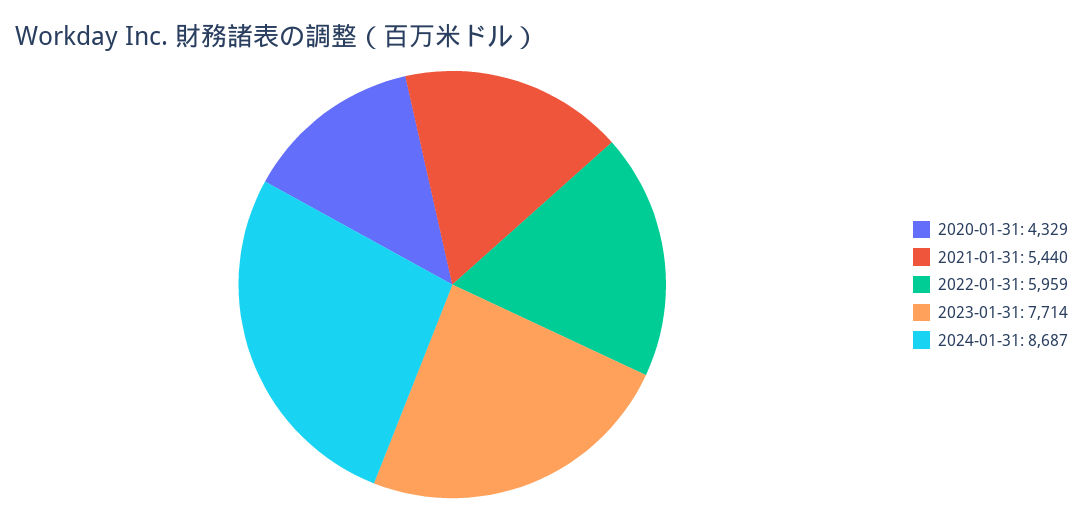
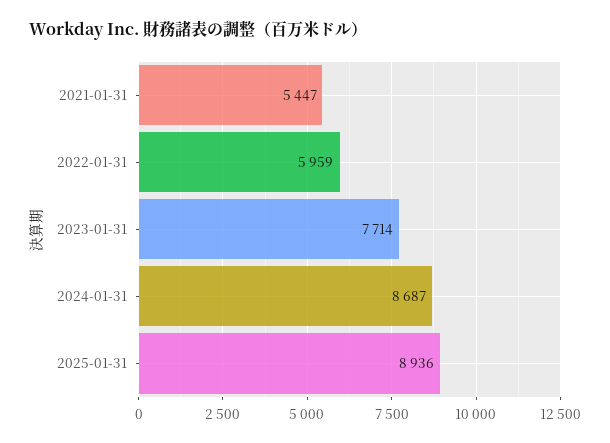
2020-01-31: 4329 -> none
2021-01-31: 5440 -> 5447
2025-01-31: none -> 8936

